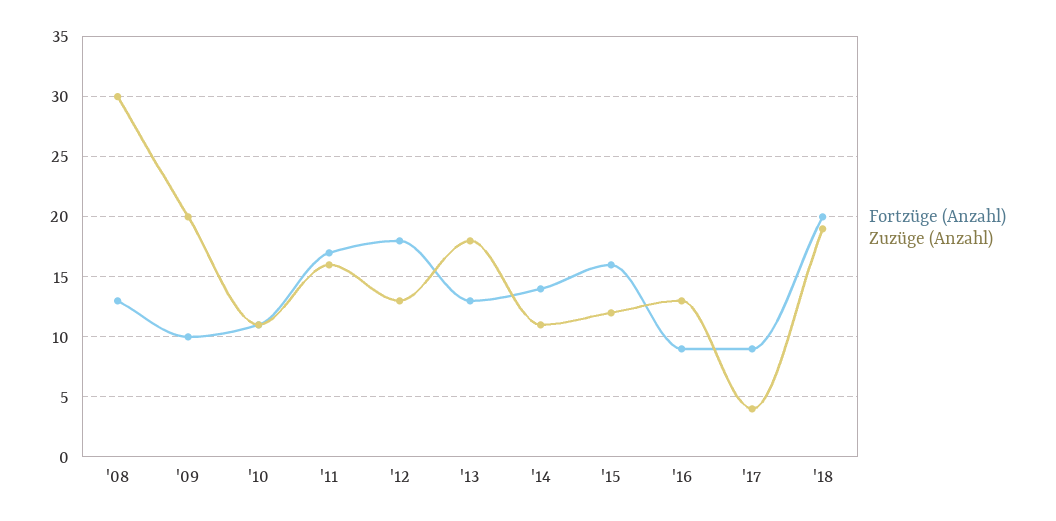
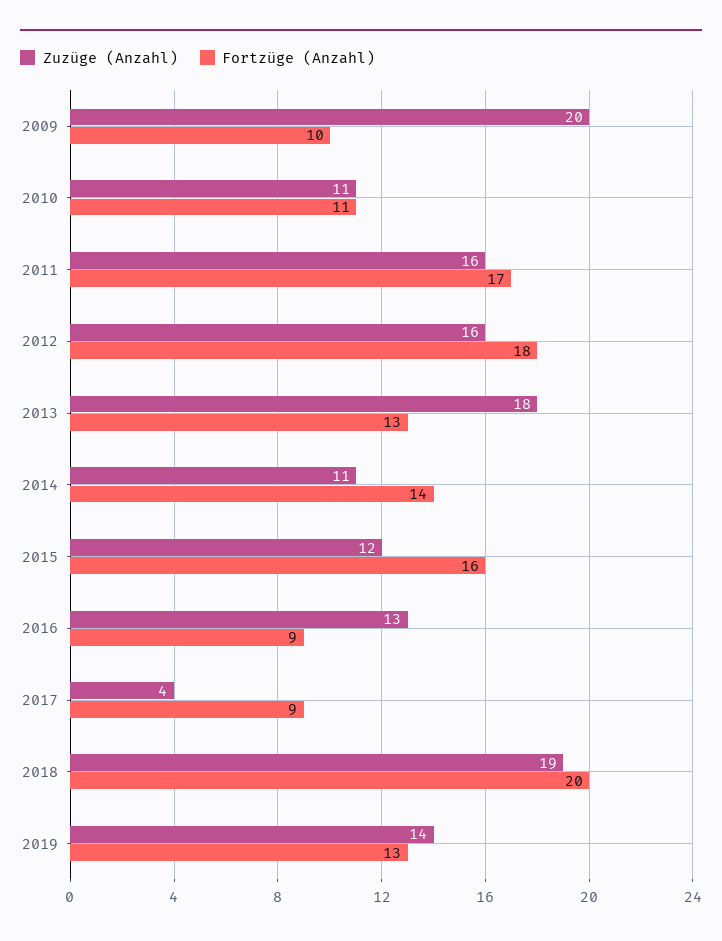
Fortzüge (Anzahl), '08: 13 -> none
Zuzüge (Anzahl), '08: 30 -> none
Zuzüge (Anzahl), '12: 13 -> 16
Zuzüge (Anzahl), 2019: none -> 14
Fortzüge (Anzahl), 2019: none -> 13

